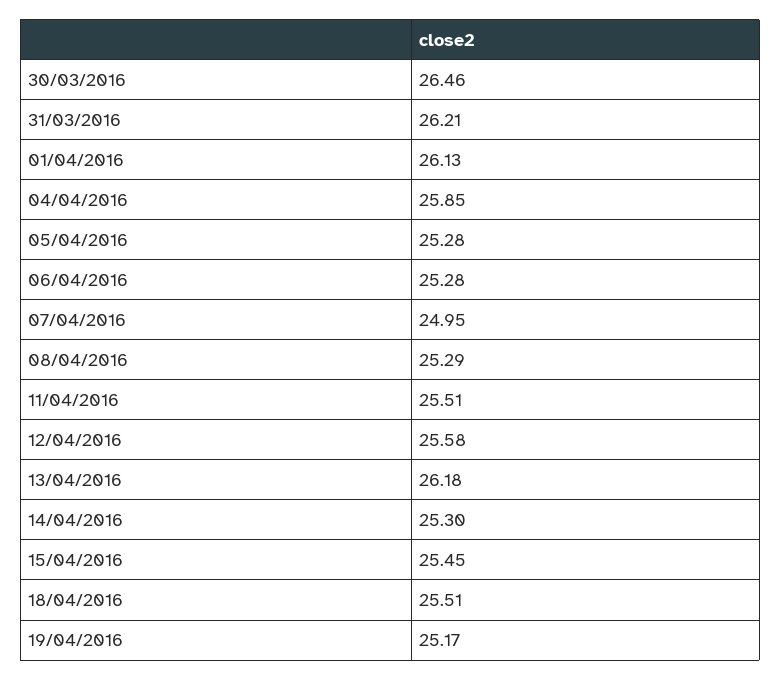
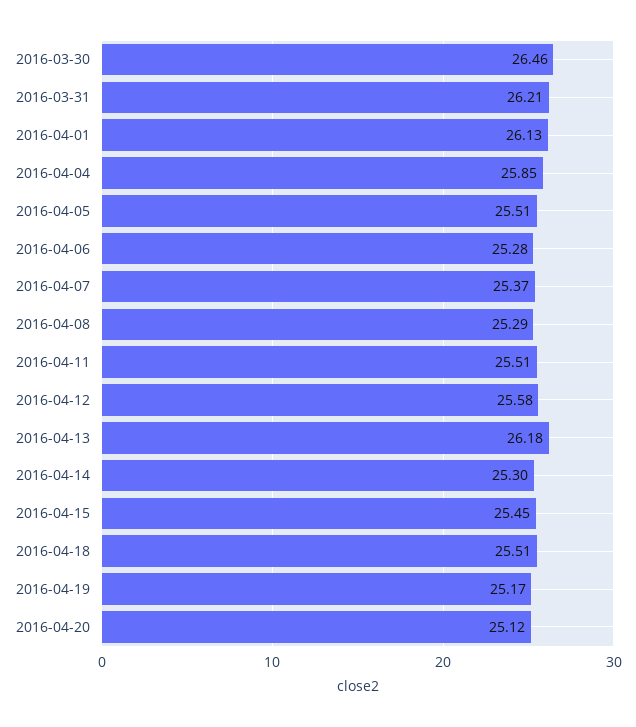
05/04/2016: 25.28 -> 25.51
07/04/2016: 24.95 -> 25.37
2016-04-20: none -> 25.12

